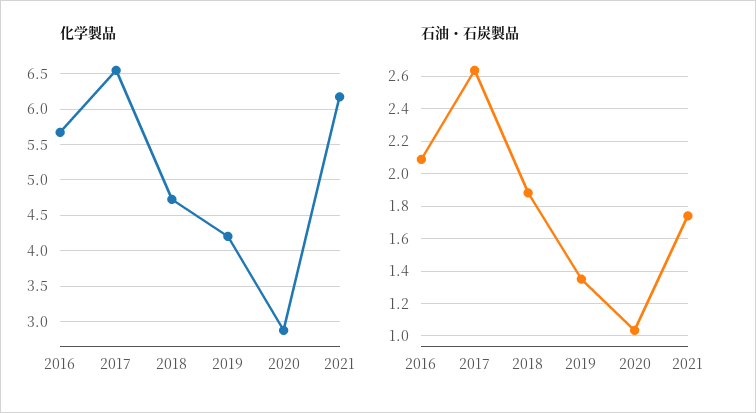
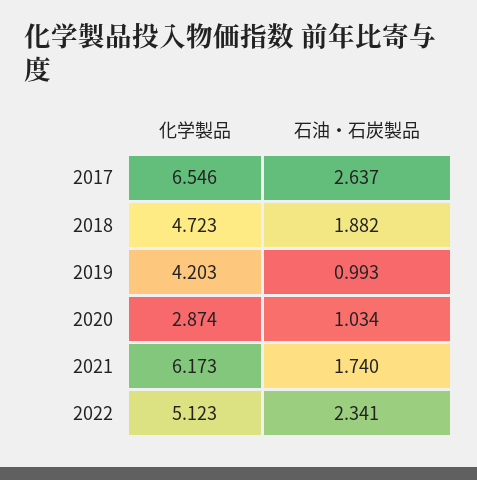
化学製品, 2016: 5.7 -> none
石油・石炭製品, 2016: 2.1 -> none
石油・石炭製品, 2019: 1.35 -> 0.993
化学製品, 2022: none -> 5.123
石油・石炭製品, 2022: none -> 2.341

